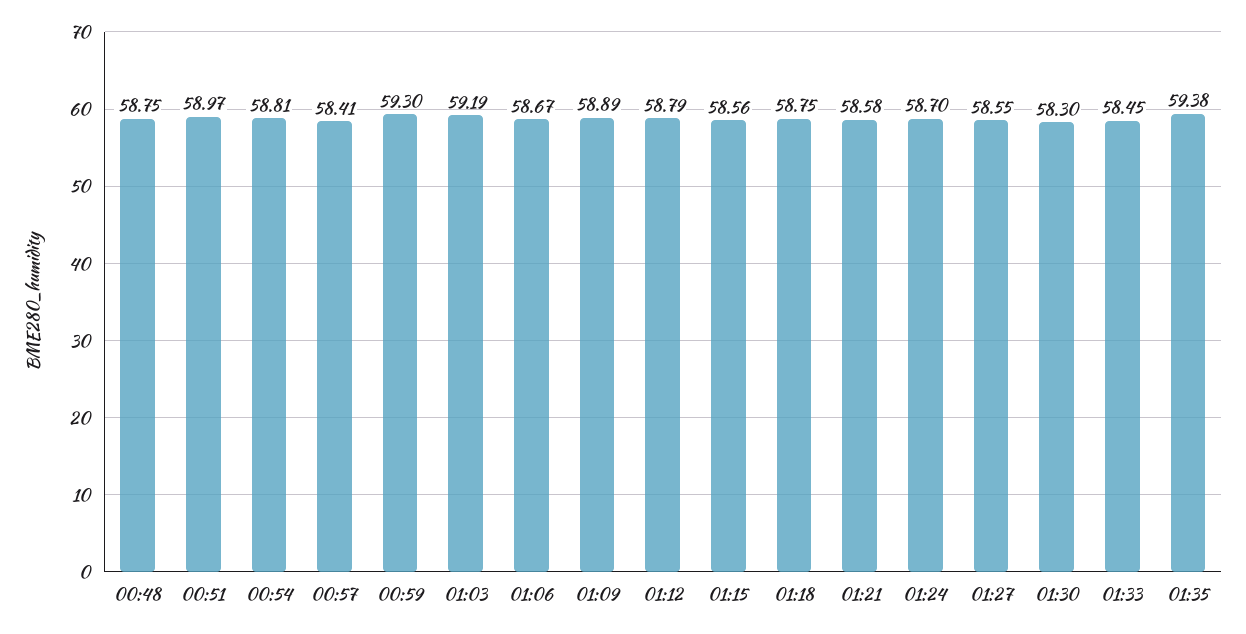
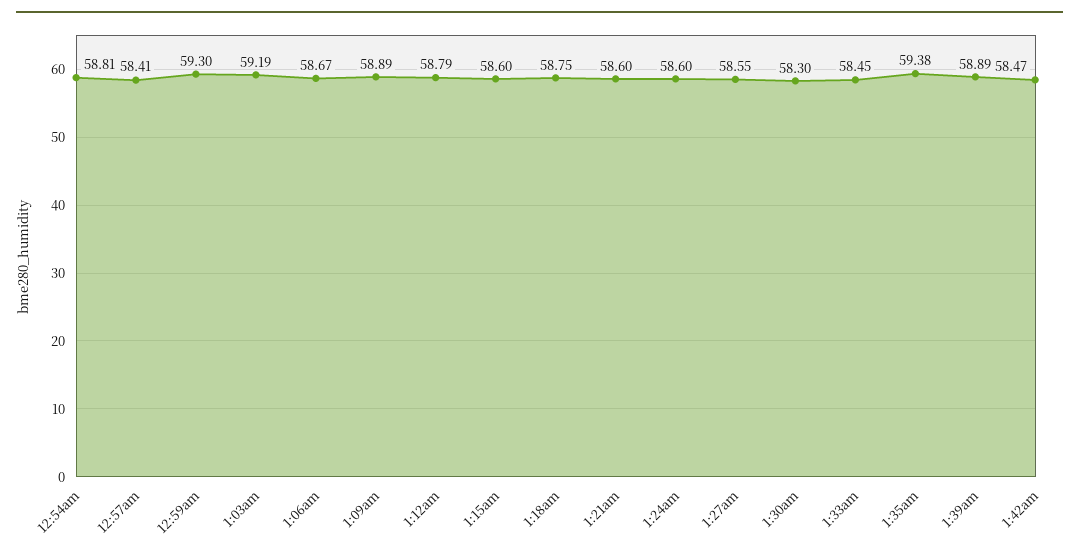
00:48: 58.75 -> none
00:51: 58.97 -> none
01:15: 58.56 -> 58.6
01:21: 58.58 -> 58.6
01:24: 58.7 -> 58.6
1:39am: none -> 58.89
1:42am: none -> 58.47

